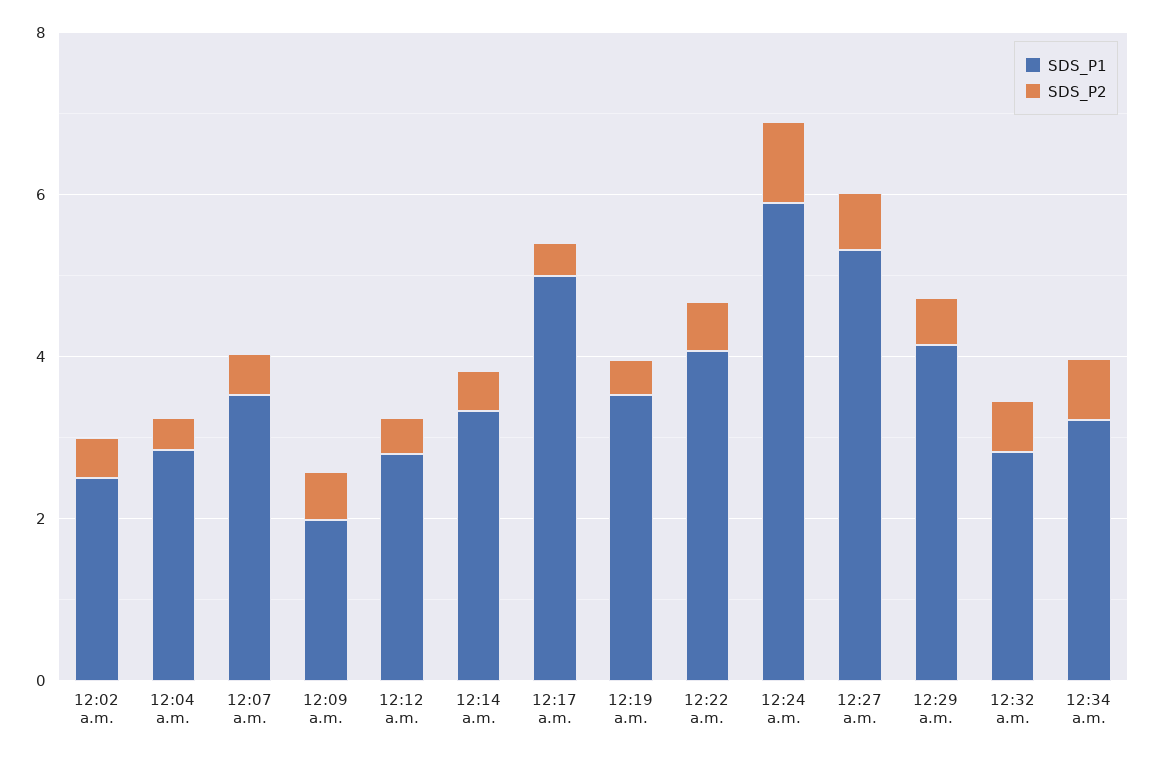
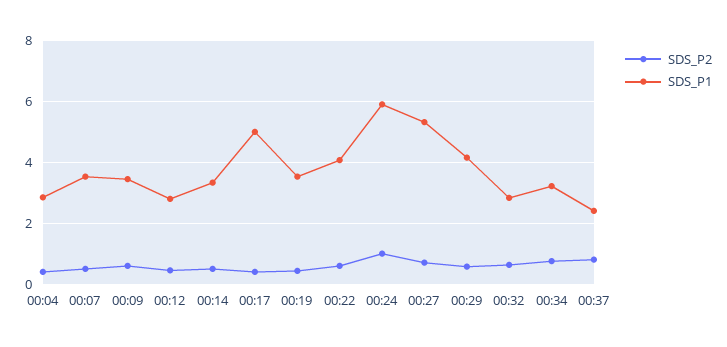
SDS_P1, 12:02 a.m.: 2.5 -> none
SDS_P2, 12:02 a.m.: 0.5 -> none
SDS_P1, 12:09 a.m.: 2 -> 3.4
SDS_P2, 00:37: none -> 0.8
SDS_P1, 00:37: none -> 2.4

